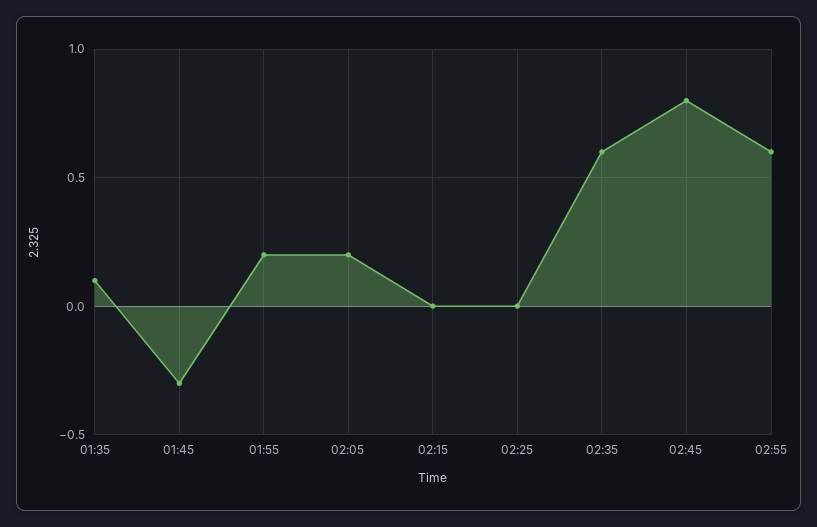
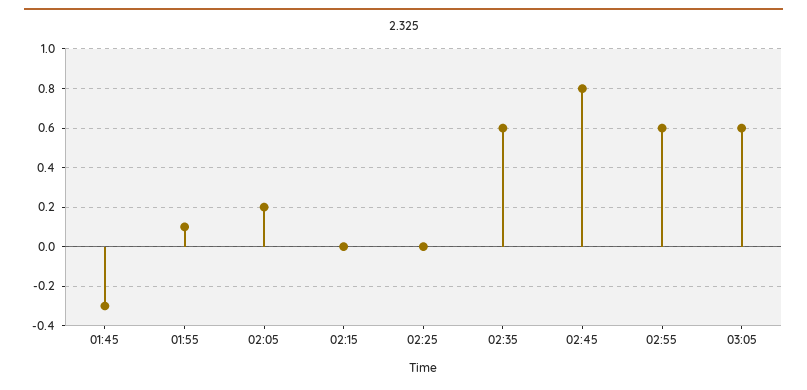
01:35: 0.1 -> none
01:55: 0.2 -> 0.1
03:05: none -> 0.6

